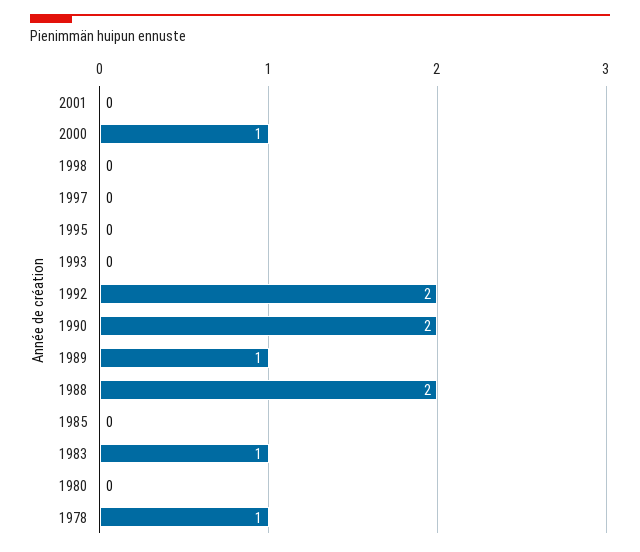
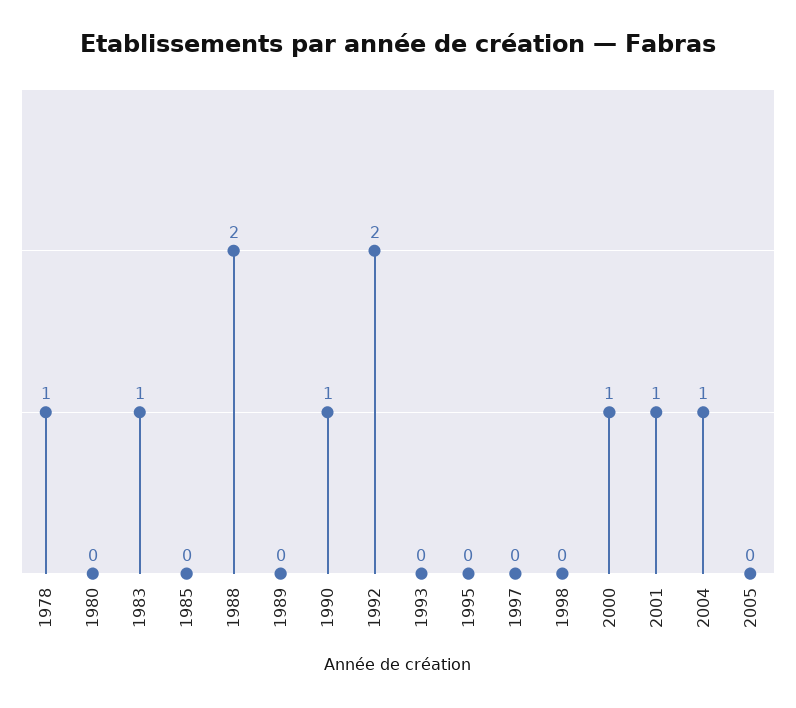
2001: 0 -> 1
1990: 2 -> 1
1989: 1 -> 0
2004: none -> 1
2005: none -> 0

